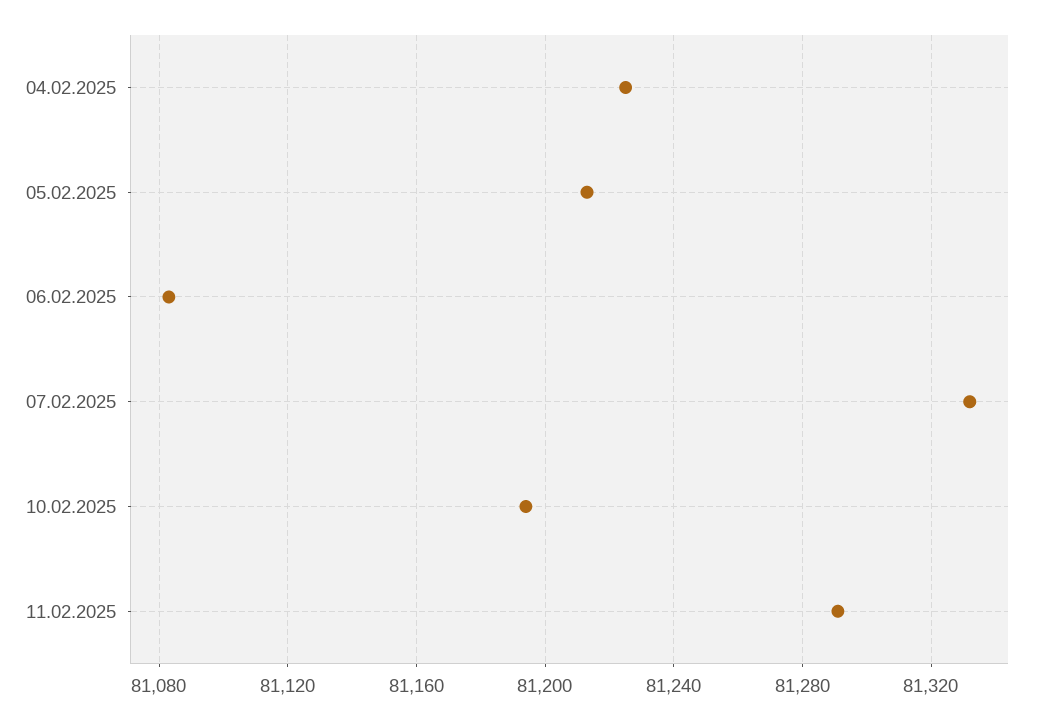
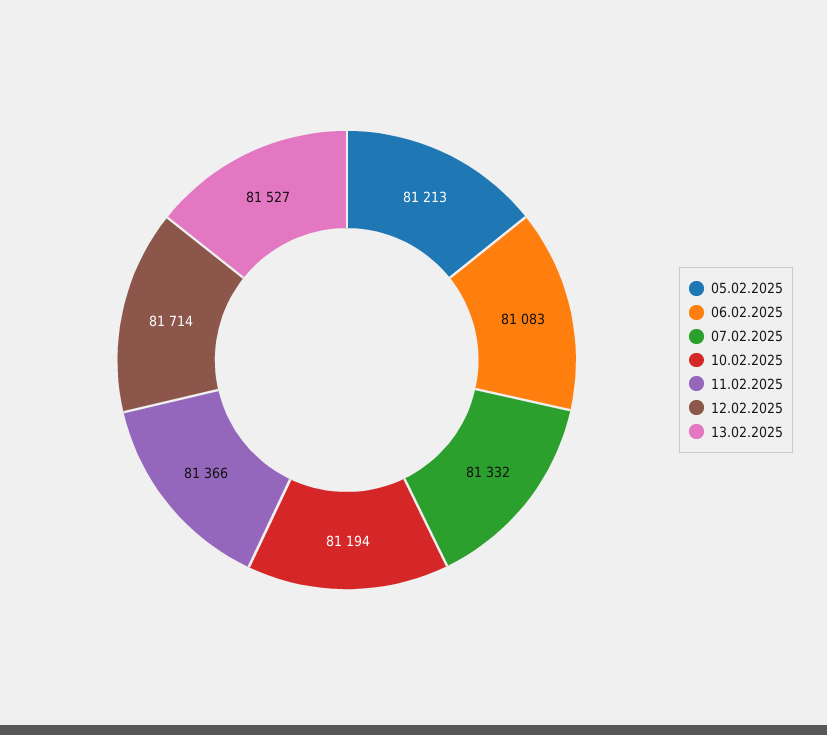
04.02.2025: 81225 -> none
11.02.2025: 81290 -> 81366
12.02.2025: none -> 81714
13.02.2025: none -> 81527

